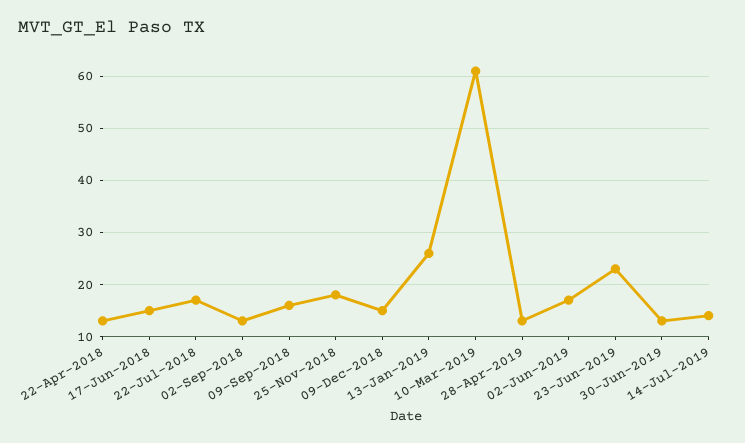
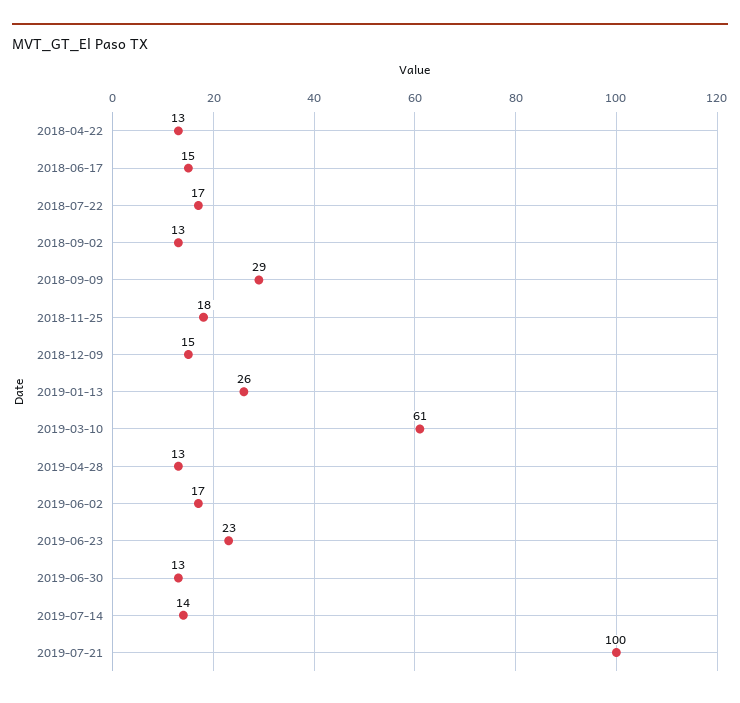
09-Sep-2018: 15 -> 29
2019-07-21: none -> 100

